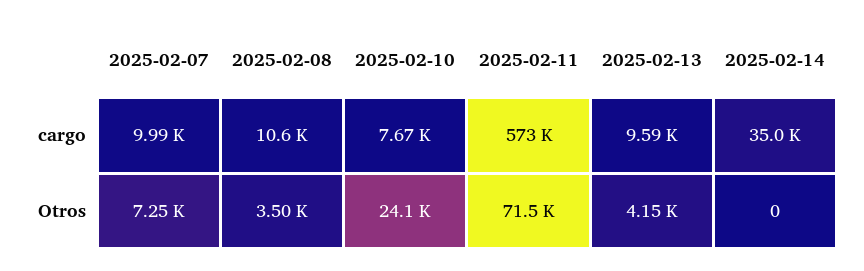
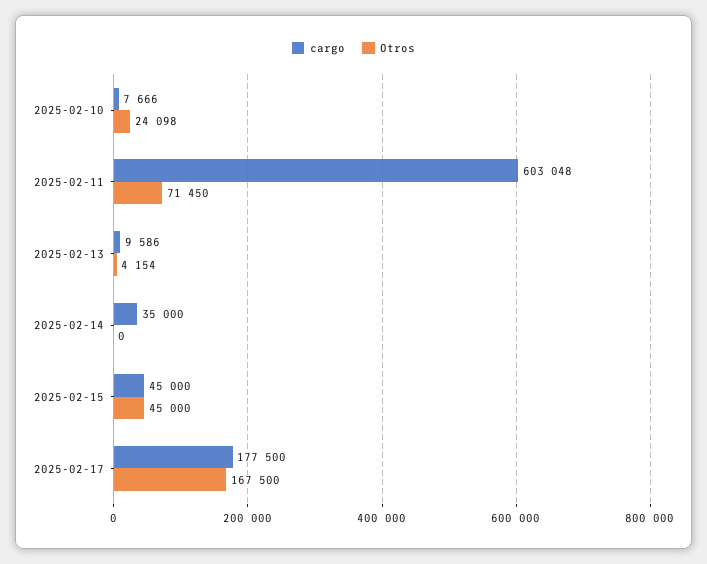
cargo, 2025-02-07: 9990 -> none
cargo, 2025-02-08: 10600 -> none
cargo, 2025-02-11: 573000 -> 603048
Otros, 2025-02-07: 7250 -> none
Otros, 2025-02-08: 3500 -> none
cargo, 2025-02-15: none -> 45000
Otros, 2025-02-15: none -> 45000
cargo, 2025-02-17: none -> 177500
Otros, 2025-02-17: none -> 167500

